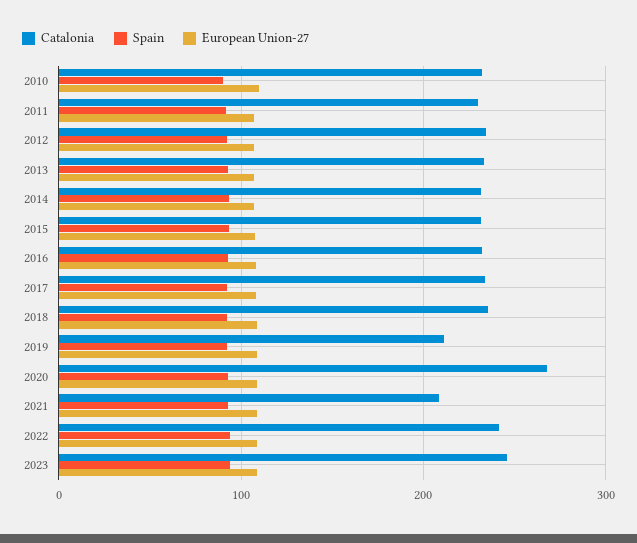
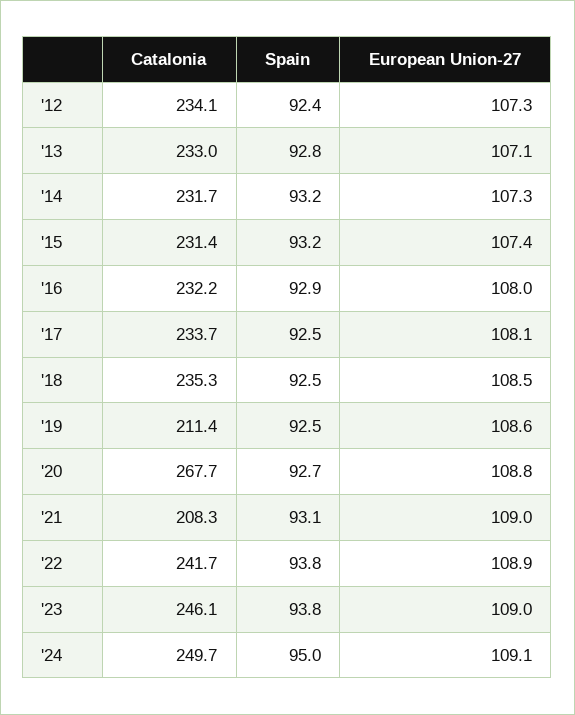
Catalonia, 2010: 230 -> none
Spain, 2010: 90 -> none
European Union-27, 2010: 110 -> none
Catalonia, 2011: 230 -> none
Spain, 2011: 90 -> none
European Union-27, 2011: 110 -> none
Catalonia, '24: none -> 249.7
Spain, '24: none -> 95
European Union-27, '24: none -> 109.1

